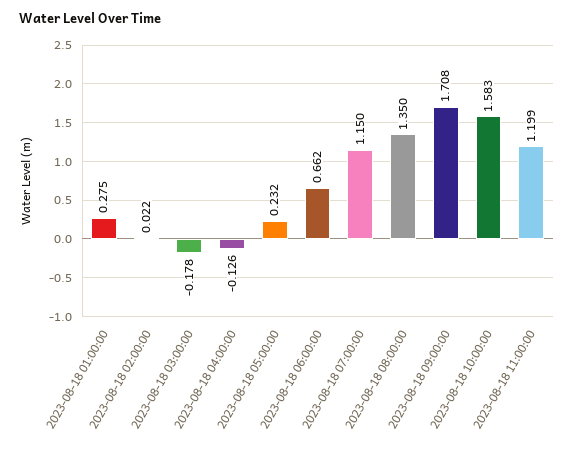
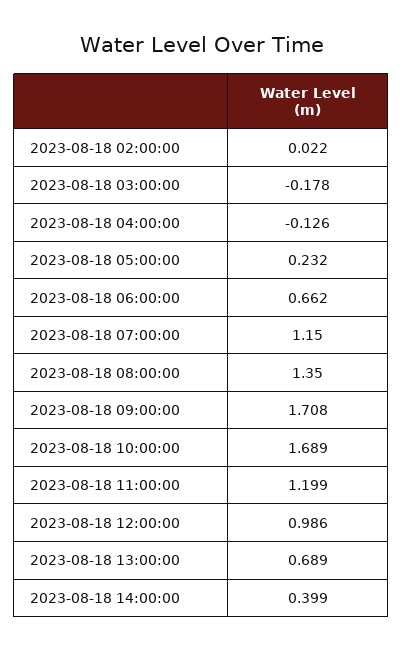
2023-08-18 01:00:00: 0.275 -> none
2023-08-18 10:00:00: 1.583 -> 1.689
2023-08-18 12:00:00: none -> 0.986
2023-08-18 13:00:00: none -> 0.689
2023-08-18 14:00:00: none -> 0.399

